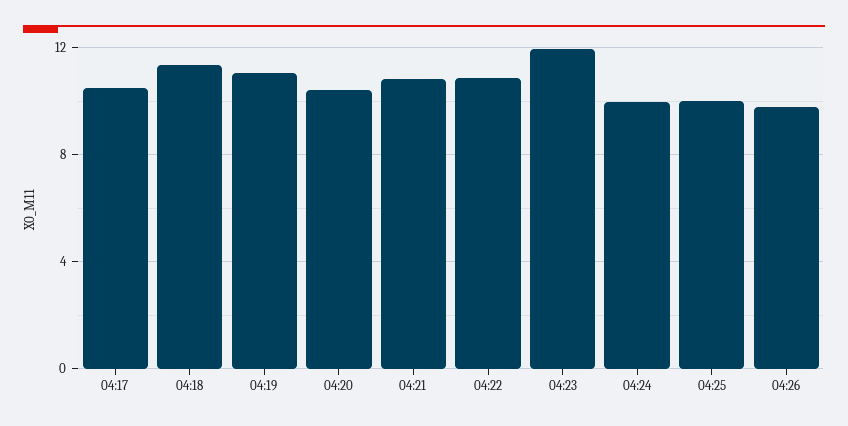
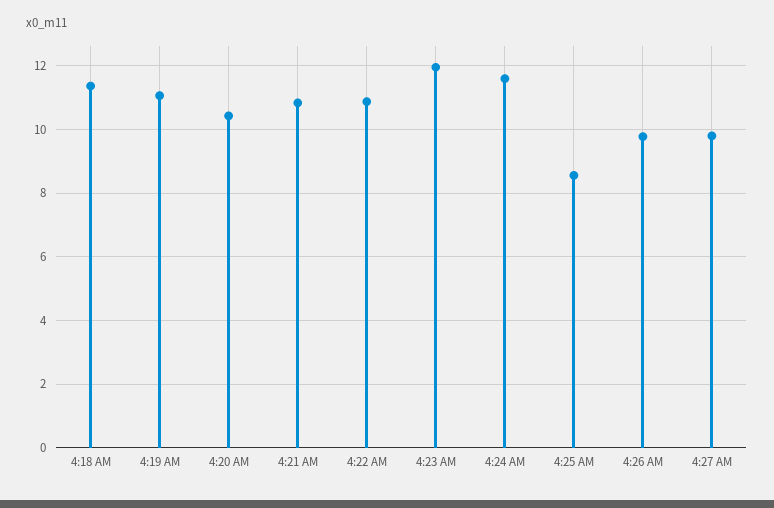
04:17: 10.5 -> none
04:24: 10 -> 11.6
04:25: 10 -> 8.6
4:27 AM: none -> 9.8

